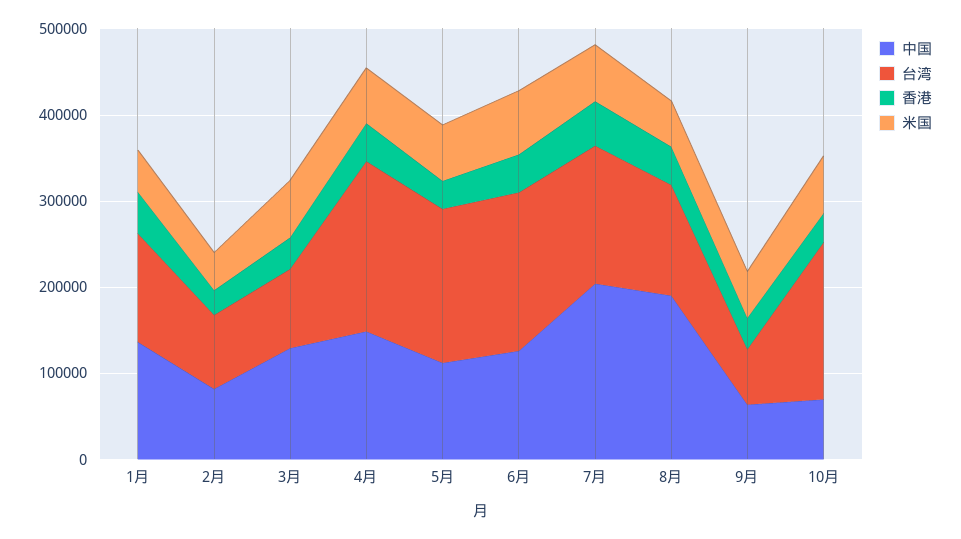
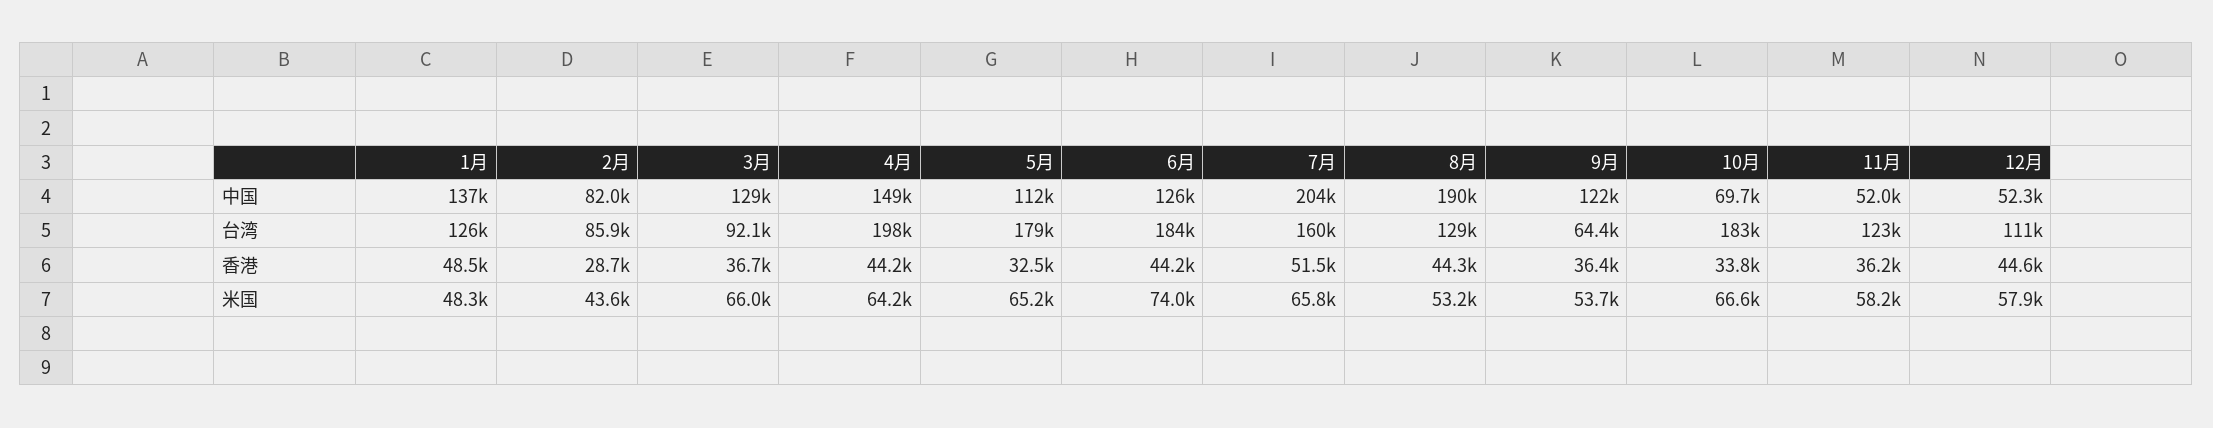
中国, 9月: 60000 -> 122000
中国, 11月: none -> 52000
中国, 12月: none -> 52300
台湾, 11月: none -> 123000
台湾, 12月: none -> 111000
香港, 11月: none -> 36200
香港, 12月: none -> 44600
米国, 11月: none -> 58200
米国, 12月: none -> 57900

